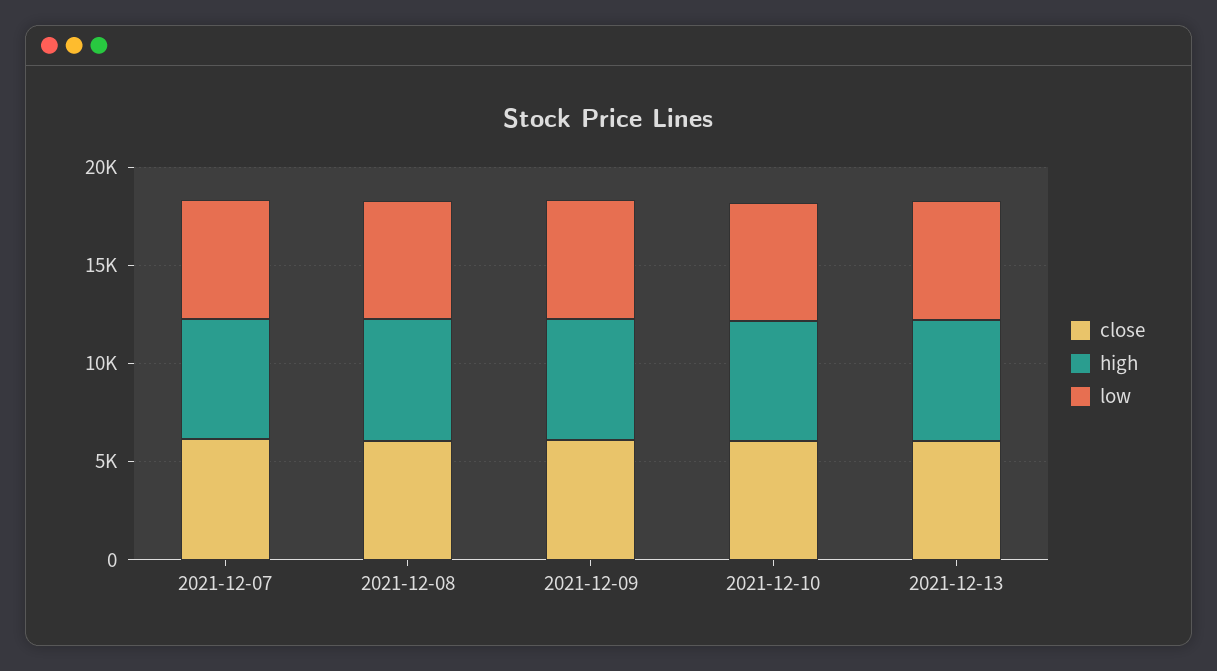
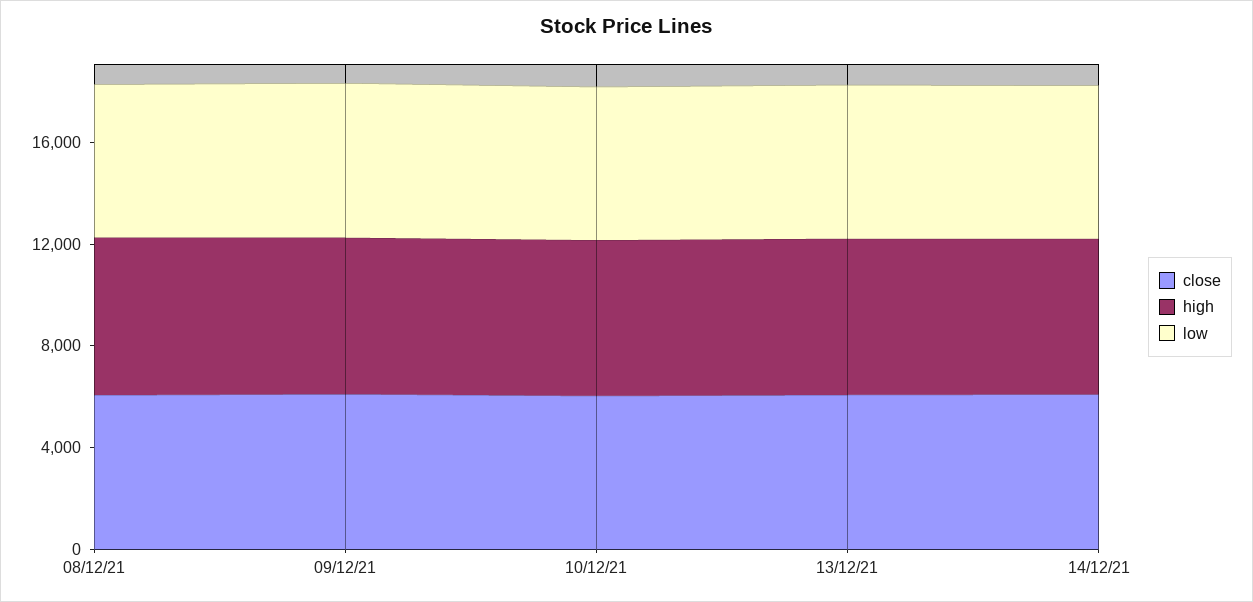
close, 2021-12-07: 6000 -> none
high, 2021-12-07: 6000 -> none
low, 2021-12-07: 6000 -> none
close, 14/12/21: none -> 6000
high, 14/12/21: none -> 6000
low, 14/12/21: none -> 6000

